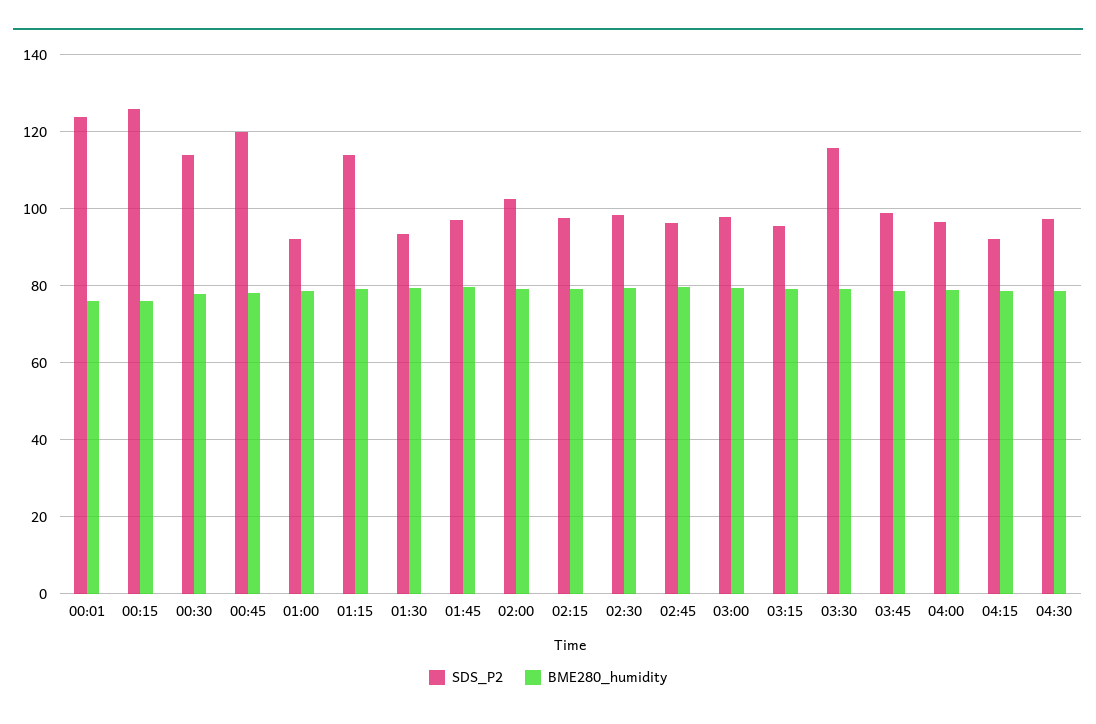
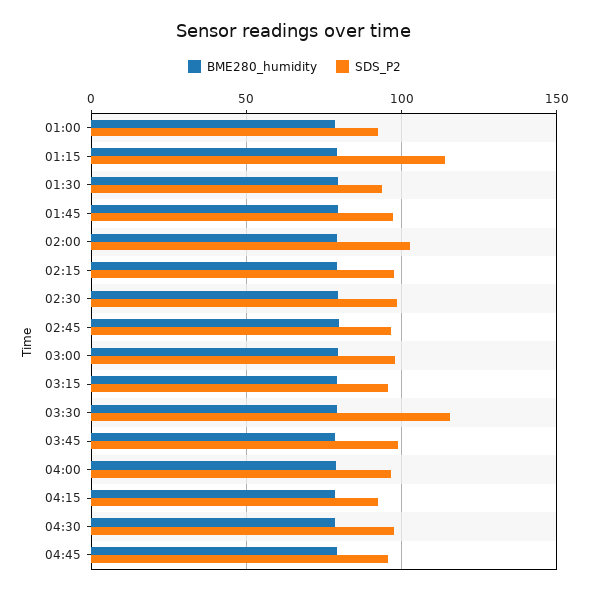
SDS_P2, 00:01: 124 -> none
BME280_humidity, 00:01: 76 -> none
SDS_P2, 00:15: 126 -> none
BME280_humidity, 00:15: 76 -> none
SDS_P2, 00:30: 114 -> none
BME280_humidity, 00:30: 78 -> none
SDS_P2, 00:45: 120 -> none
BME280_humidity, 00:45: 78 -> none
BME280_humidity, 04:45: none -> 80
SDS_P2, 04:45: none -> 95

